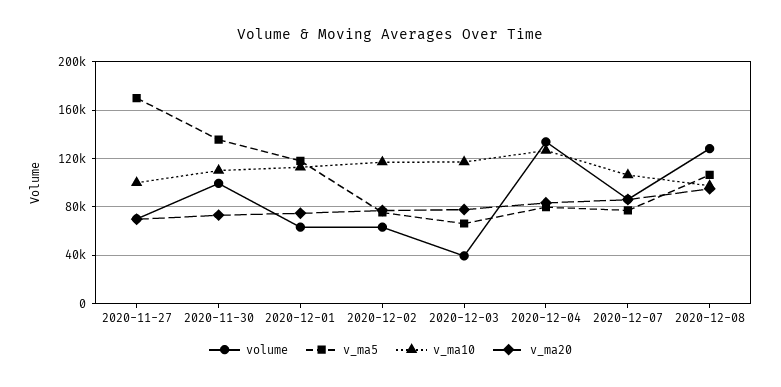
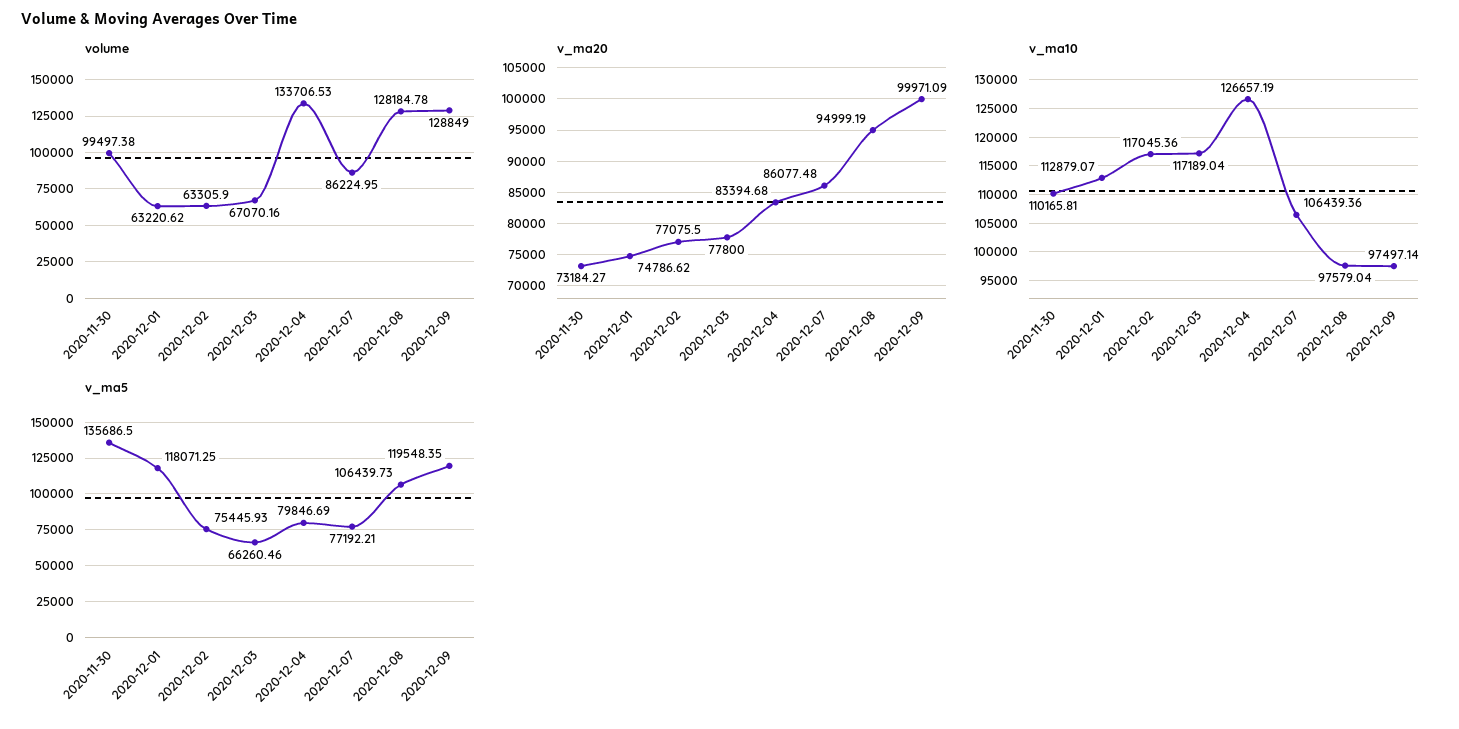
volume, 2020-11-27: 70000 -> none
v_ma5, 2020-11-27: 170000 -> none
v_ma10, 2020-11-27: 100000 -> none
v_ma20, 2020-11-27: 70000 -> none
volume, 2020-12-03: 40000 -> 67070.16
volume, 2020-12-09: none -> 128849
v_ma20, 2020-12-09: none -> 99971.09
v_ma10, 2020-12-09: none -> 97497.14
v_ma5, 2020-12-09: none -> 119548.35

